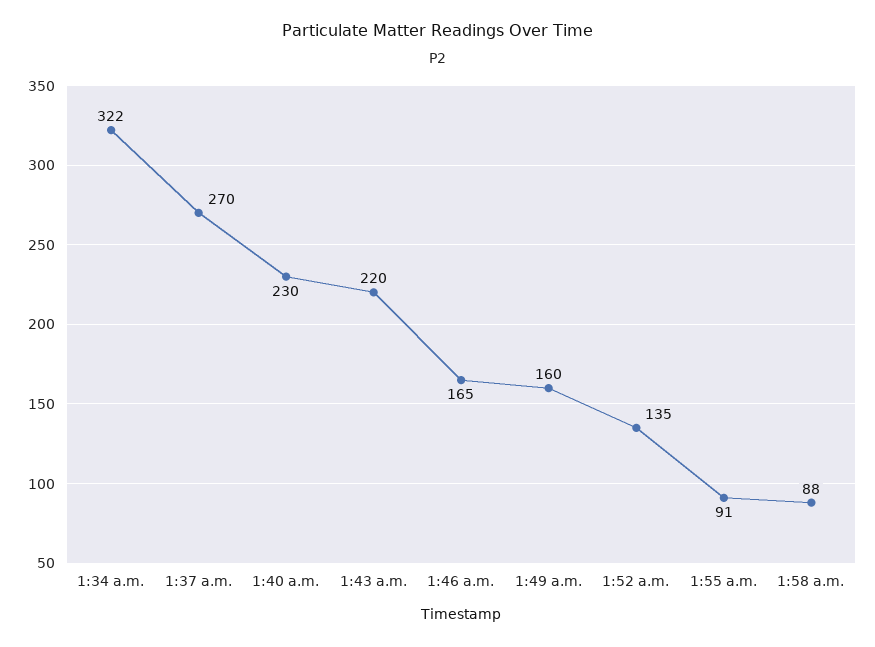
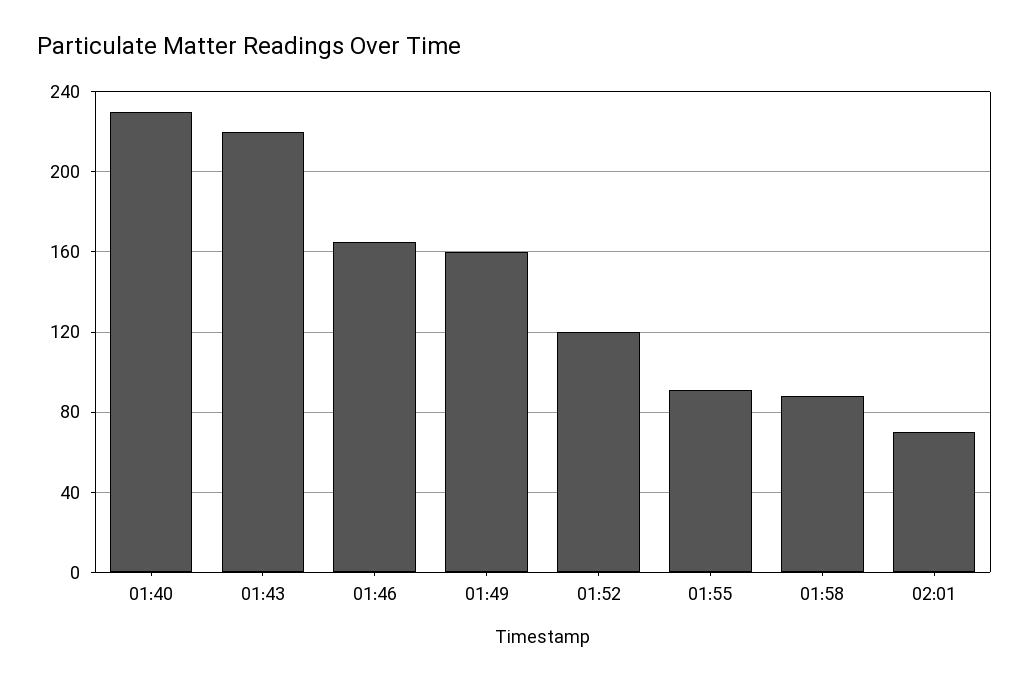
1:34 a.m.: 322 -> none
1:37 a.m.: 270 -> none
1:52 a.m.: 135 -> 120
02:01: none -> 70

